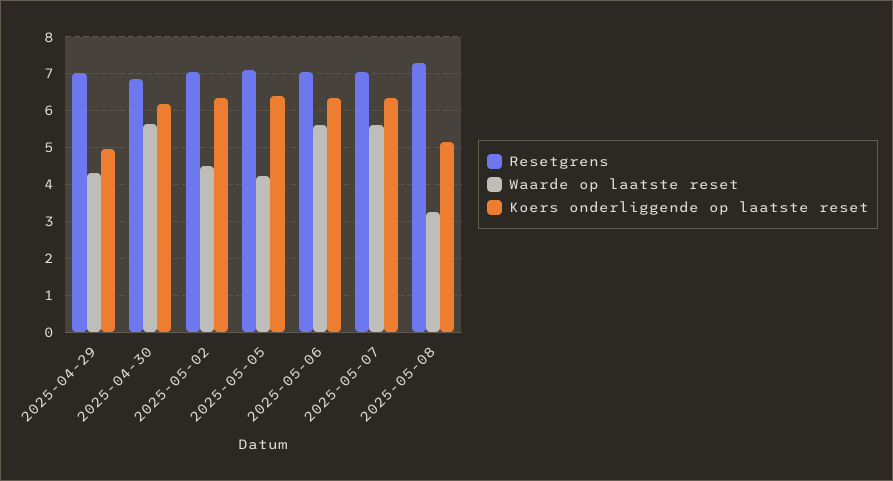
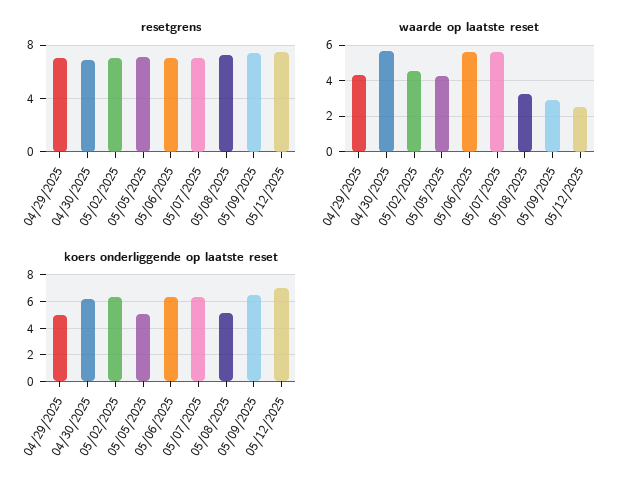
Koers onderliggende op laatste reset, 2025-05-05: 6.4 -> 5
Resetgrens, 05/09/2025: none -> 7.5
Resetgrens, 05/12/2025: none -> 7.5
Waarde op laatste reset, 05/09/2025: none -> 3
Waarde op laatste reset, 05/12/2025: none -> 2.5
Koers onderliggende op laatste reset, 05/09/2025: none -> 6.5
Koers onderliggende op laatste reset, 05/12/2025: none -> 7

